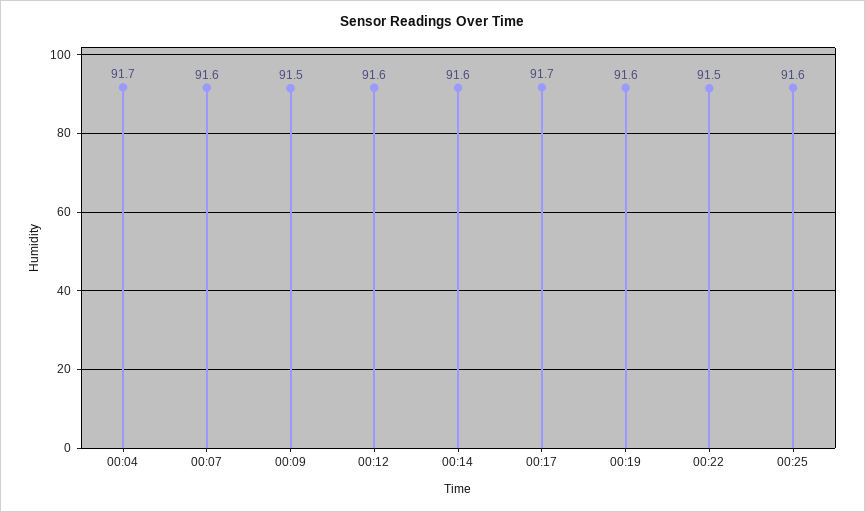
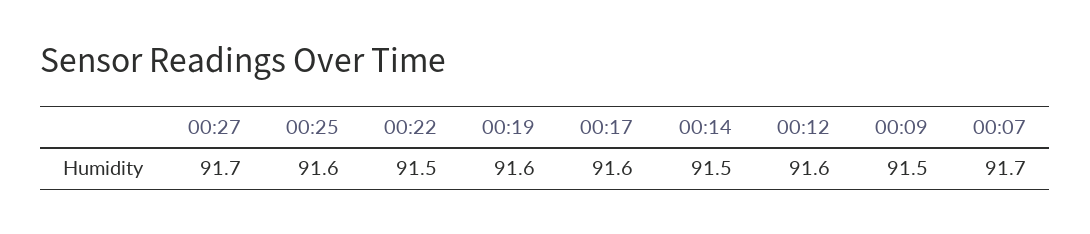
00:04: 91.7 -> none
00:07: 91.6 -> 91.7
00:14: 91.6 -> 91.5
00:17: 91.7 -> 91.6
00:27: none -> 91.7

